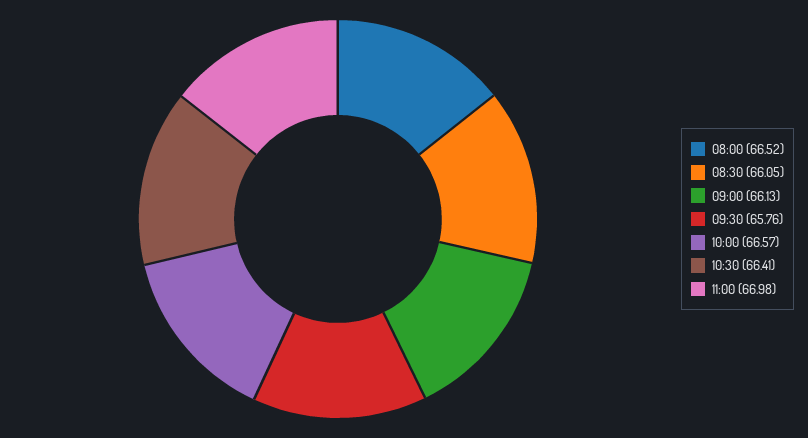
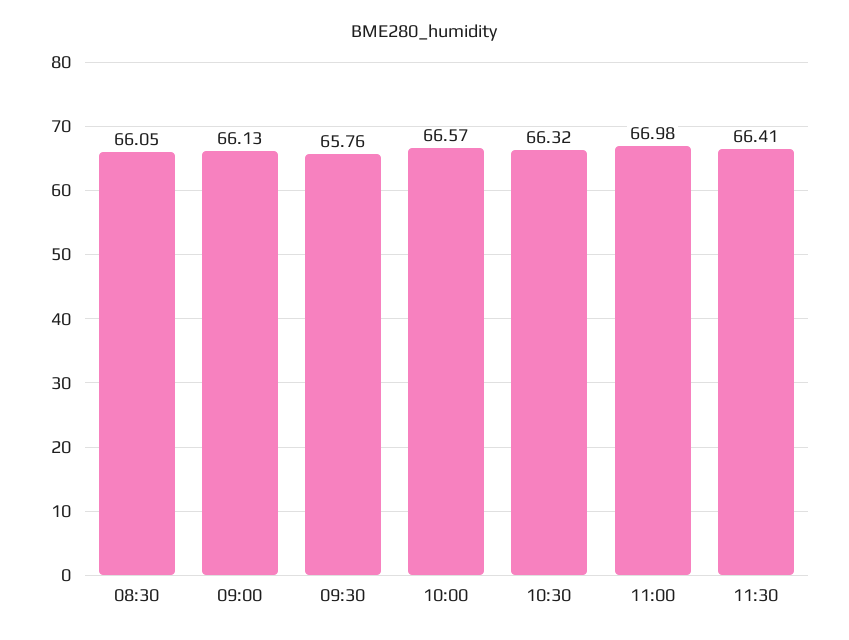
08:00: 66.52 -> none
10:30: 66.41 -> 66.32
11:30: none -> 66.41

